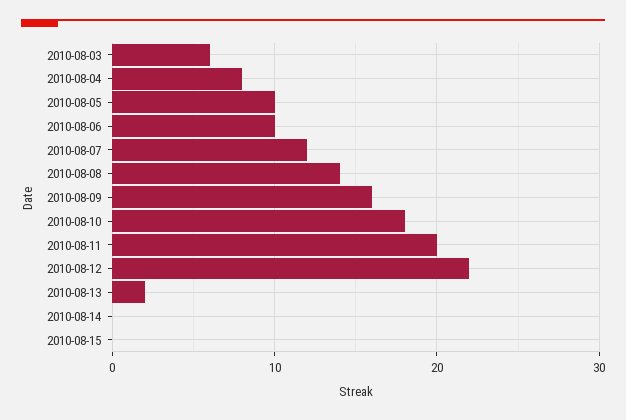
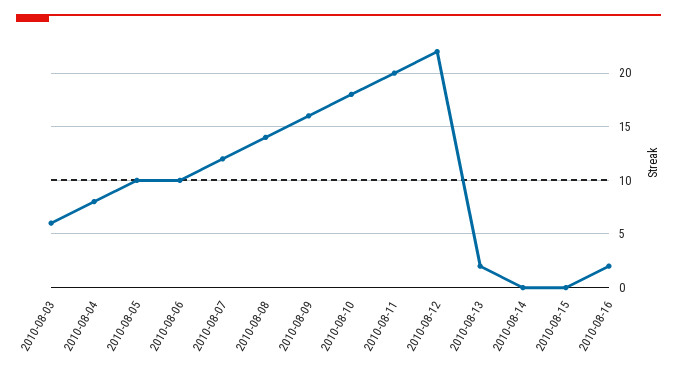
2010-08-16: none -> 2

